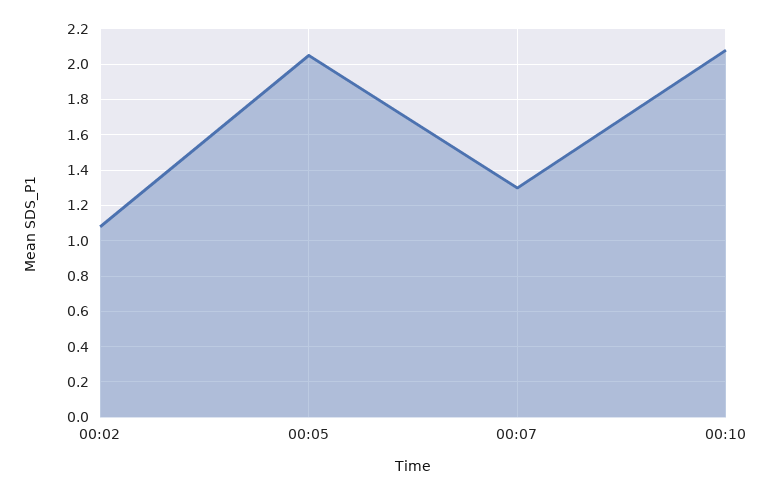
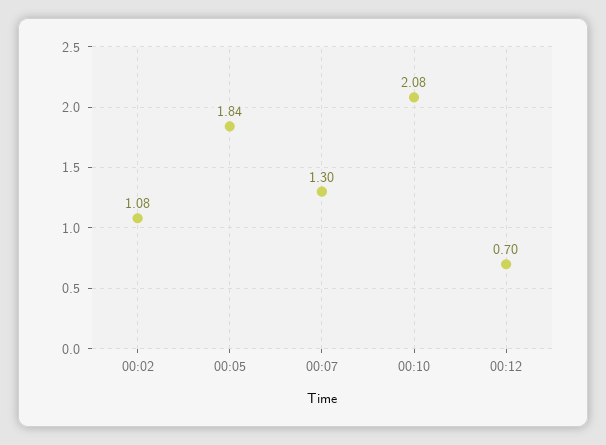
00:05: 2.05 -> 1.84
00:12: none -> 0.7

